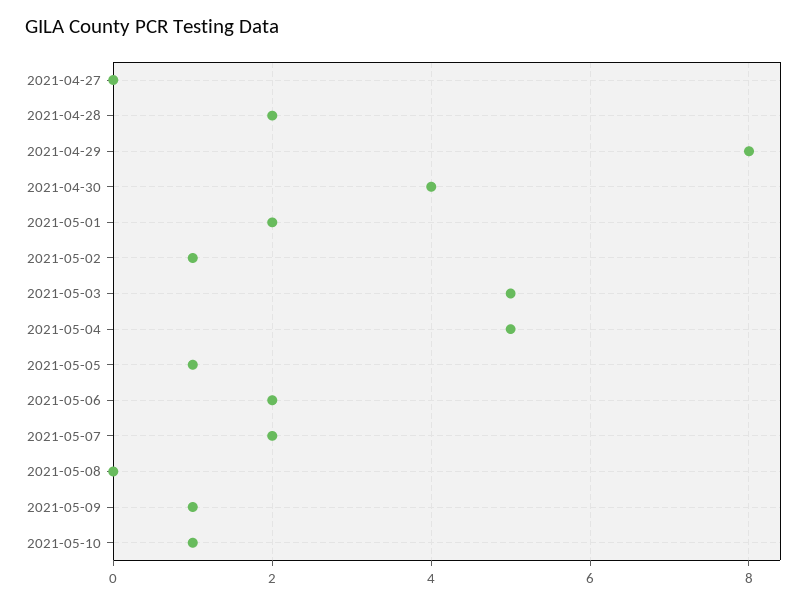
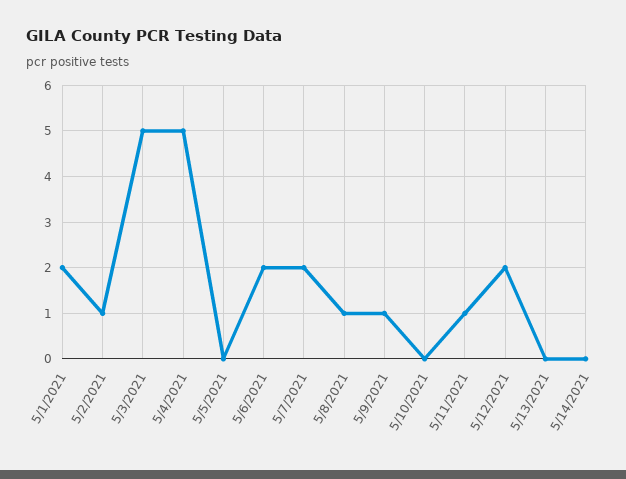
2021-04-27: 0 -> none
2021-04-28: 2 -> none
2021-04-29: 8 -> none
2021-04-30: 4 -> none
2021-05-05: 1 -> 0
2021-05-08: 0 -> 1
2021-05-10: 1 -> 0
5/11/2021: none -> 1
5/12/2021: none -> 2
5/13/2021: none -> 0
5/14/2021: none -> 0

